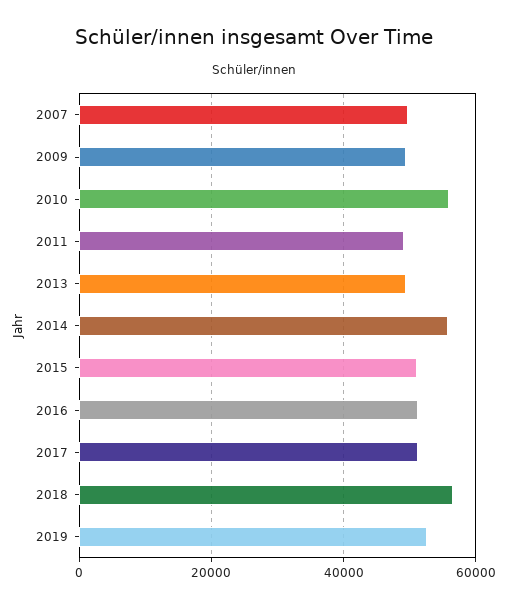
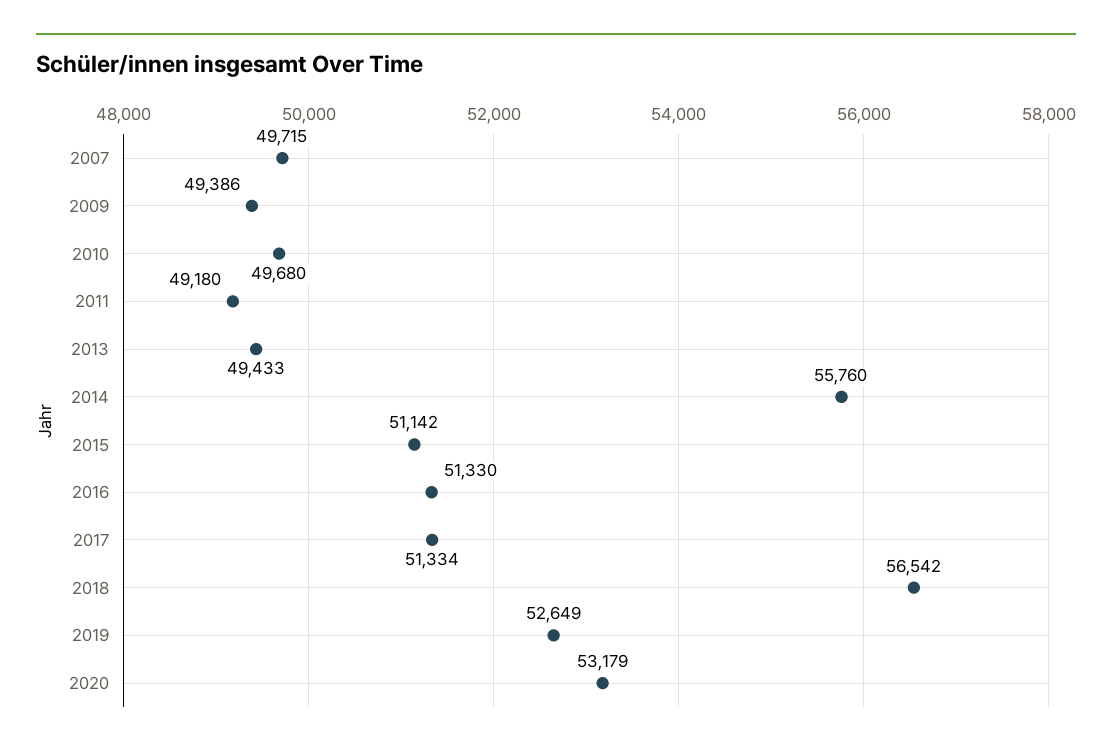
2010: 56000 -> 49680
2020: none -> 53179

